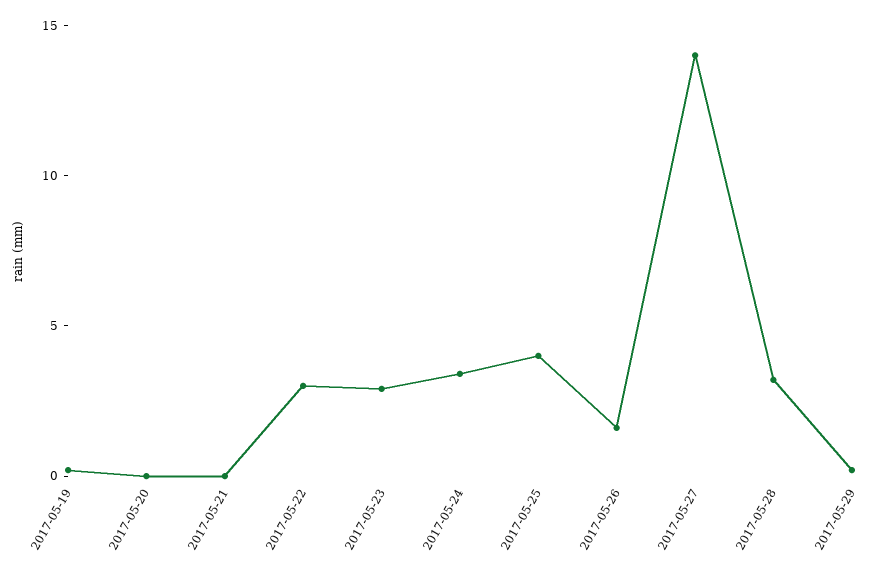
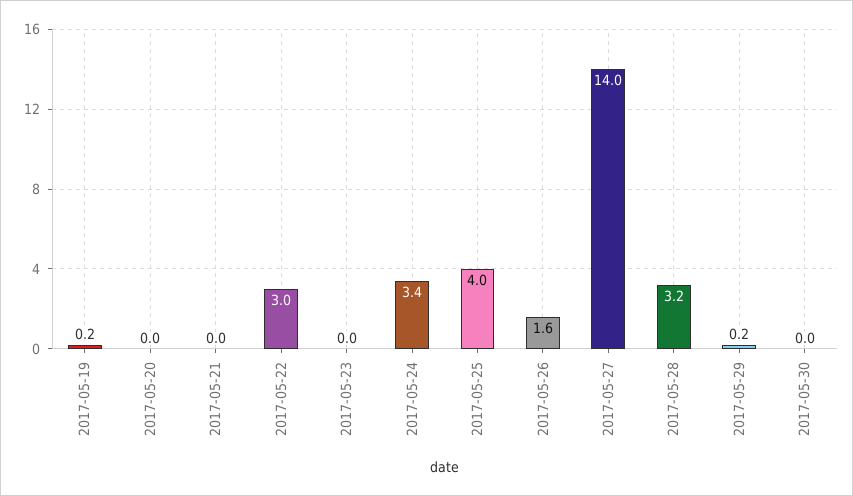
2017-05-23: 3 -> 0
2017-05-30: none -> 0

